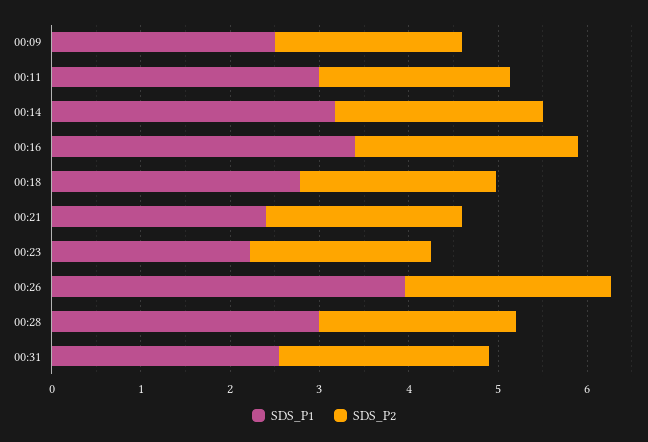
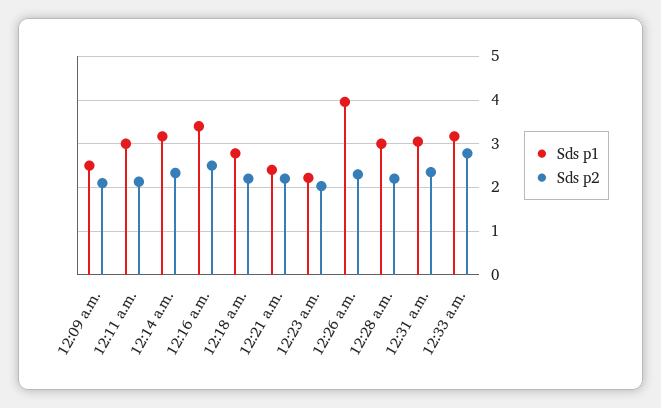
SDS_P1, 00:31: 2.6 -> 3
SDS_P1, 12:33 a.m.: none -> 3.2
SDS_P2, 12:33 a.m.: none -> 2.8

